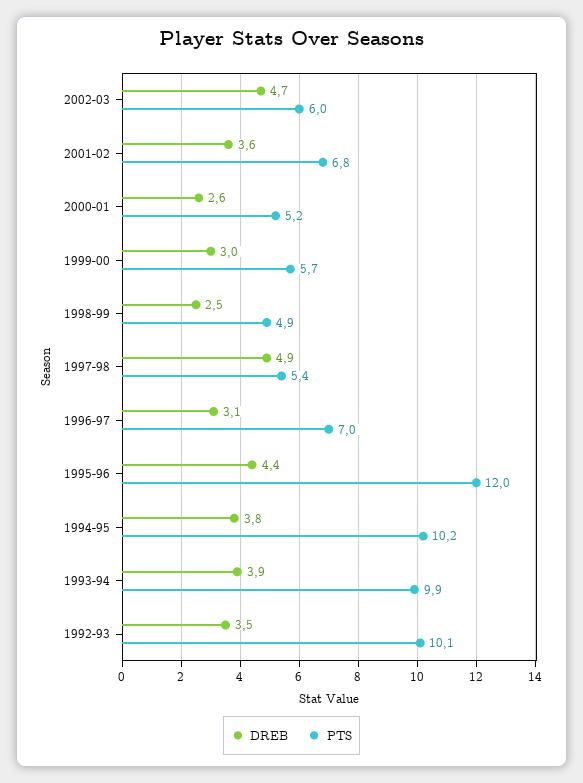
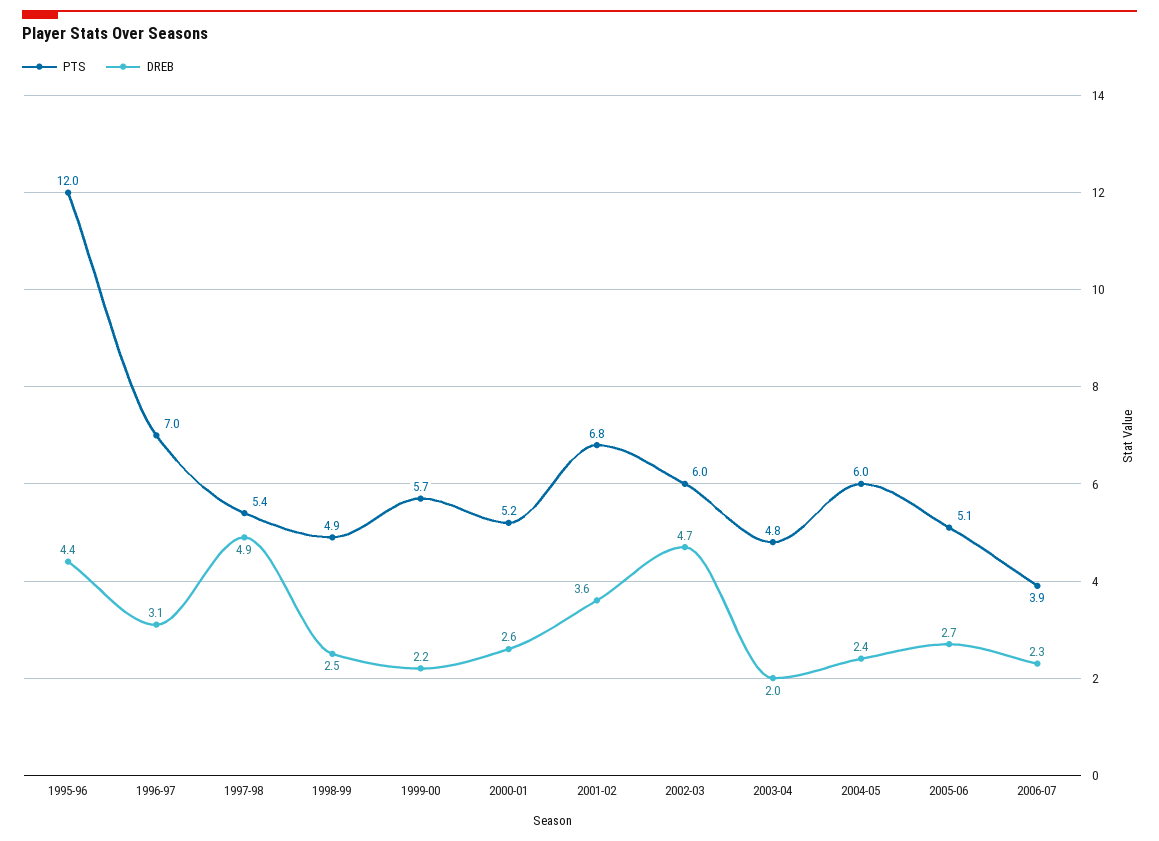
DREB, 1999-00: 3 -> 2.2
DREB, 1994-95: 3.8 -> none
PTS, 1994-95: 10.2 -> none
DREB, 1993-94: 3.9 -> none
PTS, 1993-94: 9.9 -> none
DREB, 1992-93: 3.5 -> none
PTS, 1992-93: 10.1 -> none
PTS, 2003-04: none -> 4.8
DREB, 2003-04: none -> 2
PTS, 2004-05: none -> 6
DREB, 2004-05: none -> 2.4
PTS, 2005-06: none -> 5.1
DREB, 2005-06: none -> 2.7
PTS, 2006-07: none -> 3.9
DREB, 2006-07: none -> 2.3

